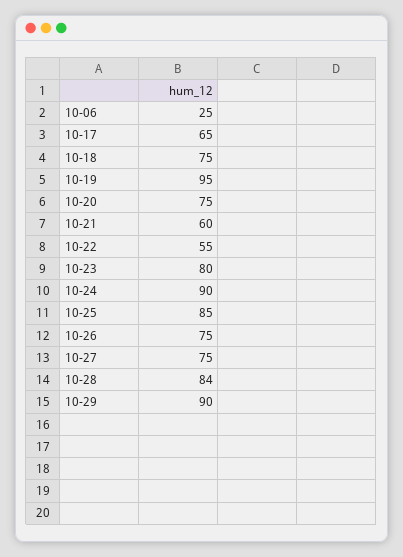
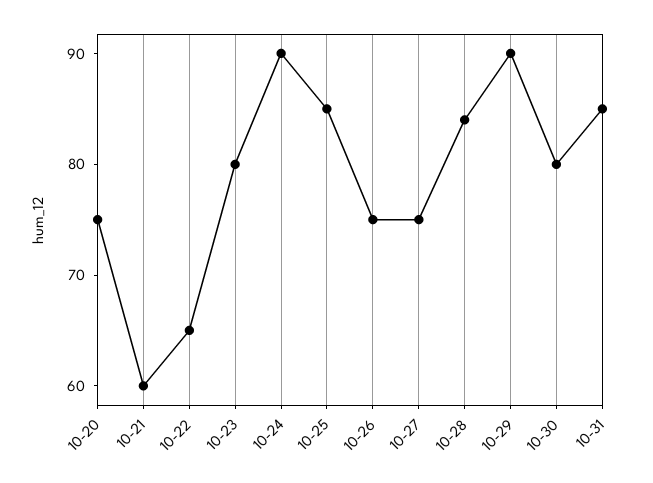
10-06: 25 -> none
10-17: 65 -> none
10-18: 75 -> none
10-19: 95 -> none
10-22: 55 -> 65
10-30: none -> 80
10-31: none -> 85

